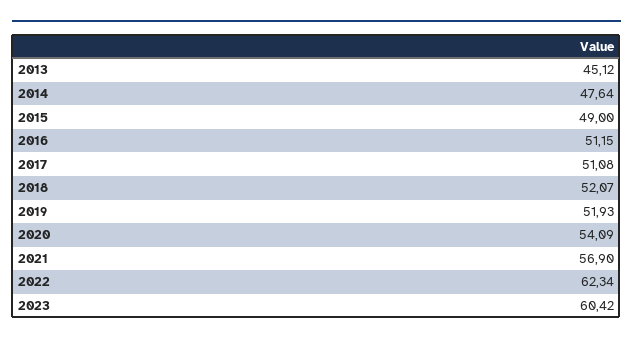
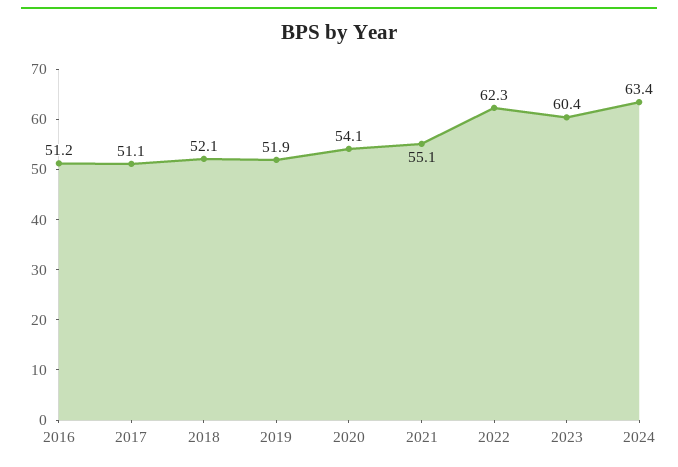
2013: 45.12 -> none
2014: 47.64 -> none
2015: 49 -> none
2021: 56.9 -> 55.1
2024: none -> 63.4

